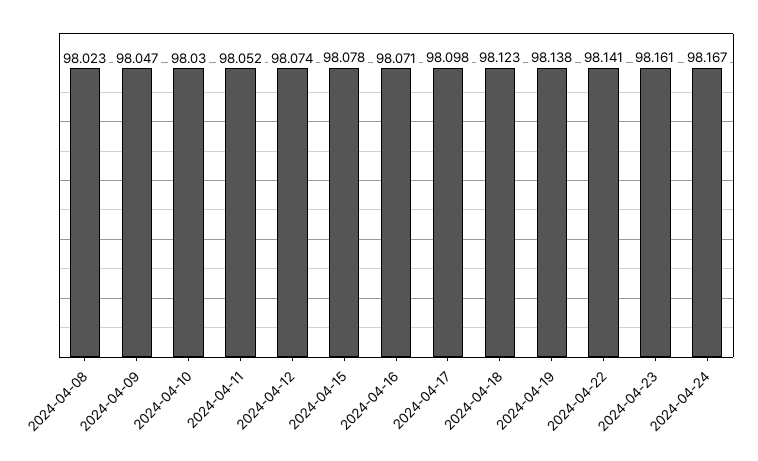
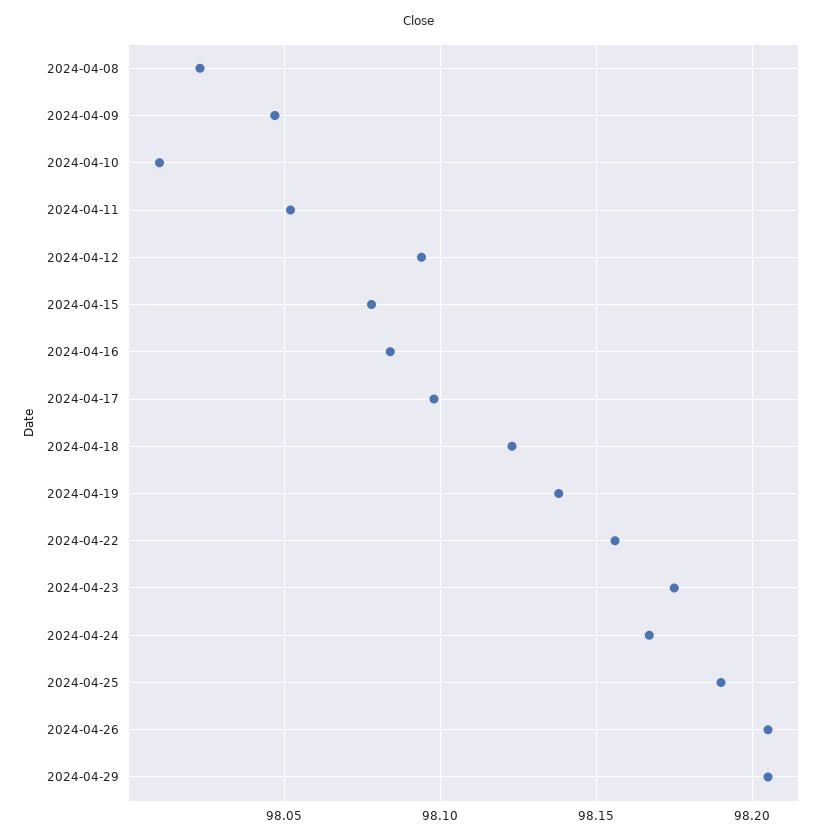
2024-04-10: 98.03 -> 98.01
2024-04-12: 98.074 -> 98.095
2024-04-16: 98.071 -> 98.085
2024-04-22: 98.141 -> 98.155
2024-04-23: 98.161 -> 98.175
2024-04-25: none -> 98.19
2024-04-26: none -> 98.205
2024-04-29: none -> 98.205

